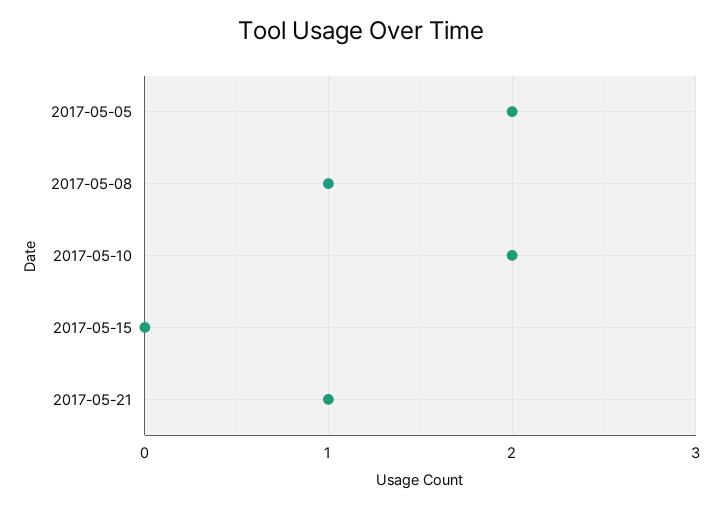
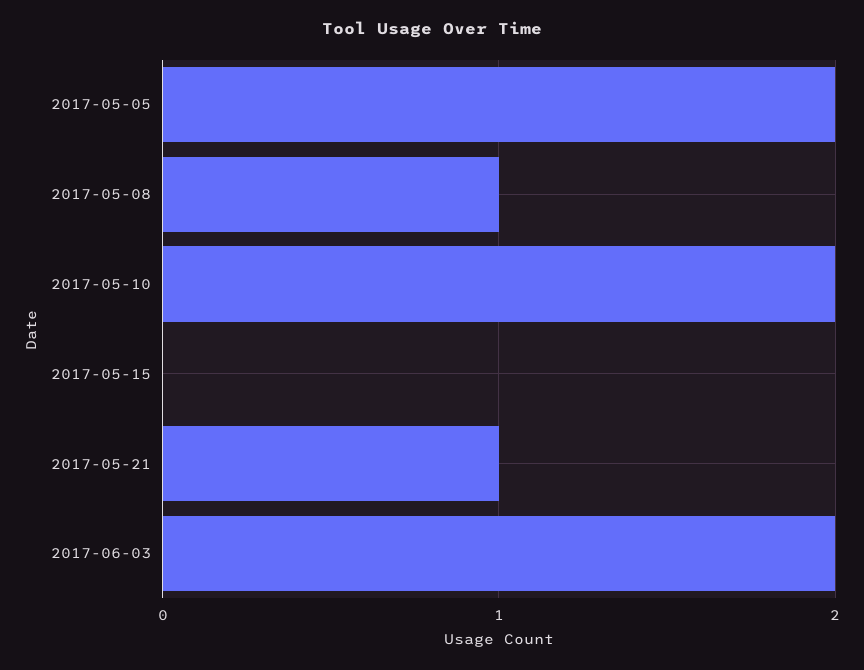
2017-06-03: none -> 2

